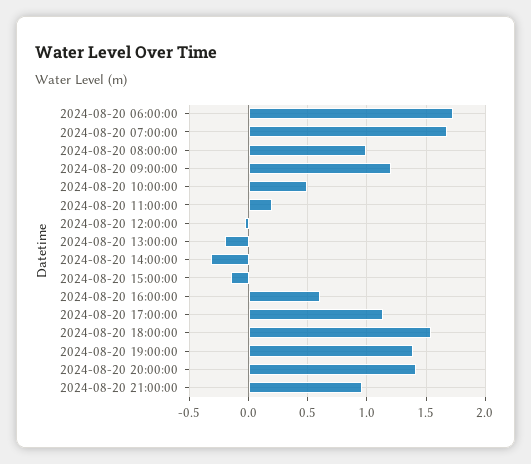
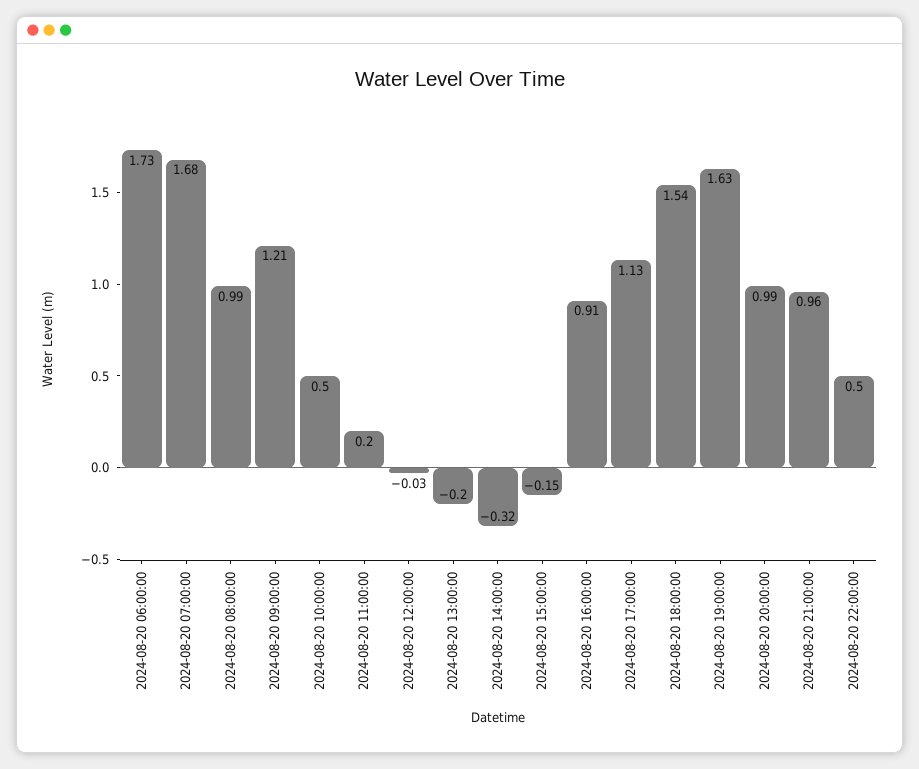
2024-08-20 16:00:00: 0.6 -> 0.91
2024-08-20 19:00:00: 1.4 -> 1.63
2024-08-20 20:00:00: 1.4 -> 0.99
2024-08-20 22:00:00: none -> 0.5

